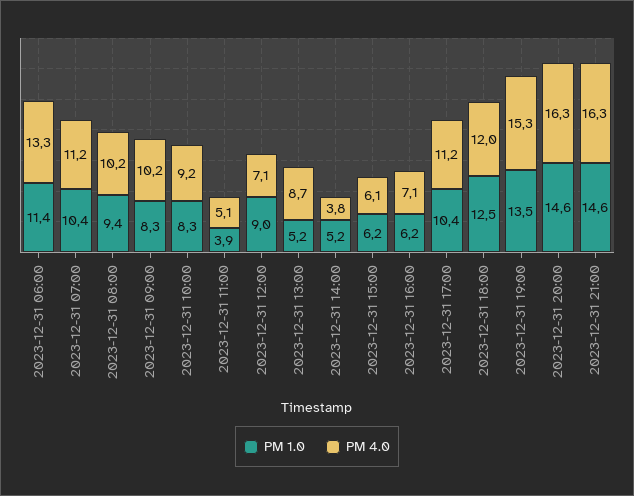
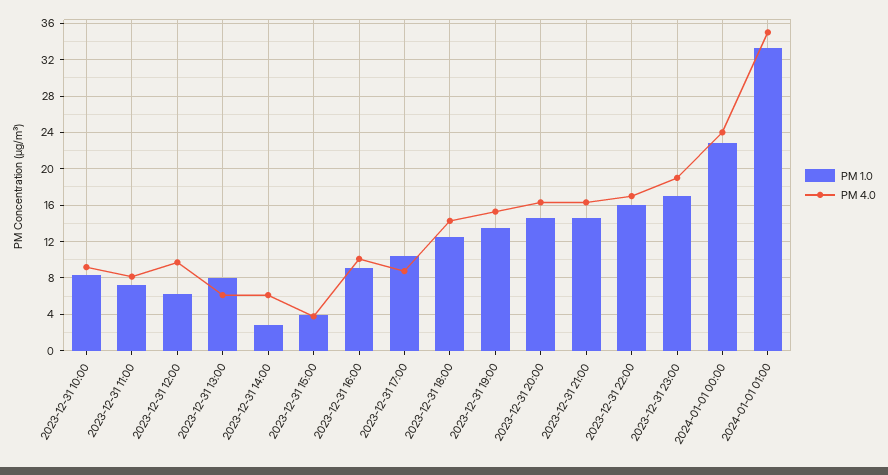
PM 1.0, 2023-12-31 06:00: 11.4 -> none
PM 4.0, 2023-12-31 06:00: 13.3 -> none
PM 1.0, 2023-12-31 07:00: 10.4 -> none
PM 4.0, 2023-12-31 07:00: 11.2 -> none
PM 1.0, 2023-12-31 08:00: 9.4 -> none
PM 4.0, 2023-12-31 08:00: 10.2 -> none
PM 1.0, 2023-12-31 09:00: 8.3 -> none
PM 4.0, 2023-12-31 09:00: 10.2 -> none
PM 1.0, 2023-12-31 11:00: 3.9 -> 7
PM 4.0, 2023-12-31 11:00: 5.1 -> 8
PM 1.0, 2023-12-31 12:00: 9 -> 6
PM 4.0, 2023-12-31 12:00: 7.1 -> 10
PM 1.0, 2023-12-31 13:00: 5.2 -> 8
PM 4.0, 2023-12-31 13:00: 8.7 -> 6
PM 1.0, 2023-12-31 14:00: 5.2 -> 3
PM 4.0, 2023-12-31 14:00: 3.8 -> 6
PM 1.0, 2023-12-31 15:00: 6.2 -> 4
PM 4.0, 2023-12-31 15:00: 6.1 -> 4
PM 1.0, 2023-12-31 16:00: 6.2 -> 9
PM 4.0, 2023-12-31 16:00: 7.1 -> 10
PM 4.0, 2023-12-31 17:00: 11.2 -> 9
PM 4.0, 2023-12-31 18:00: 12 -> 14
PM 1.0, 2023-12-31 22:00: none -> 16
PM 4.0, 2023-12-31 22:00: none -> 17
PM 1.0, 2023-12-31 23:00: none -> 17
PM 4.0, 2023-12-31 23:00: none -> 19
PM 1.0, 2024-01-01 00:00: none -> 23
PM 4.0, 2024-01-01 00:00: none -> 24
PM 1.0, 2024-01-01 01:00: none -> 33
PM 4.0, 2024-01-01 01:00: none -> 35

